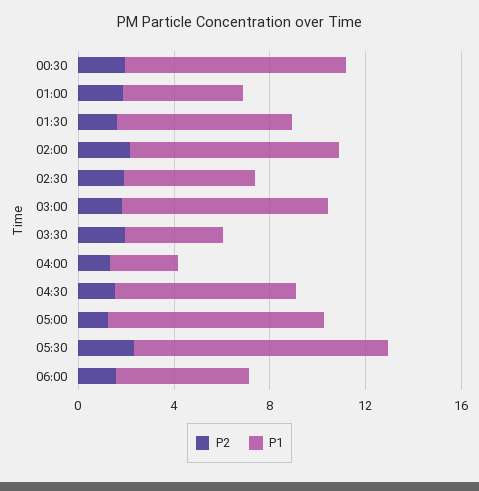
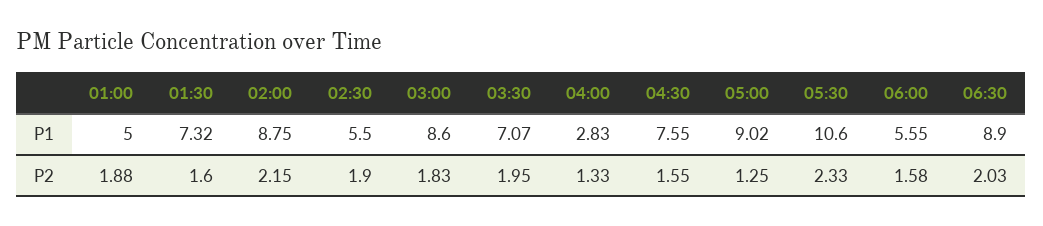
P2, 00:30: 2 -> none
P1, 00:30: 9 -> none
P1, 03:30: 4 -> 7.07
P1, 06:30: none -> 8.9
P2, 06:30: none -> 2.03

